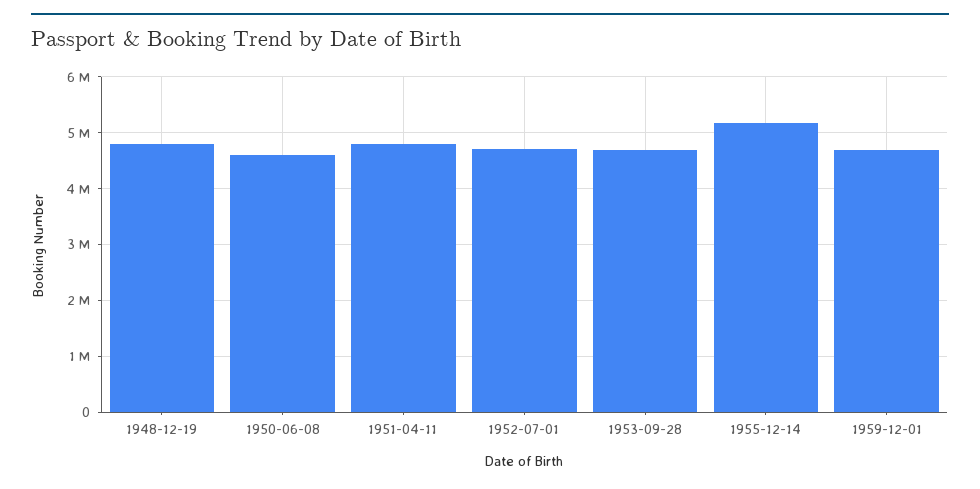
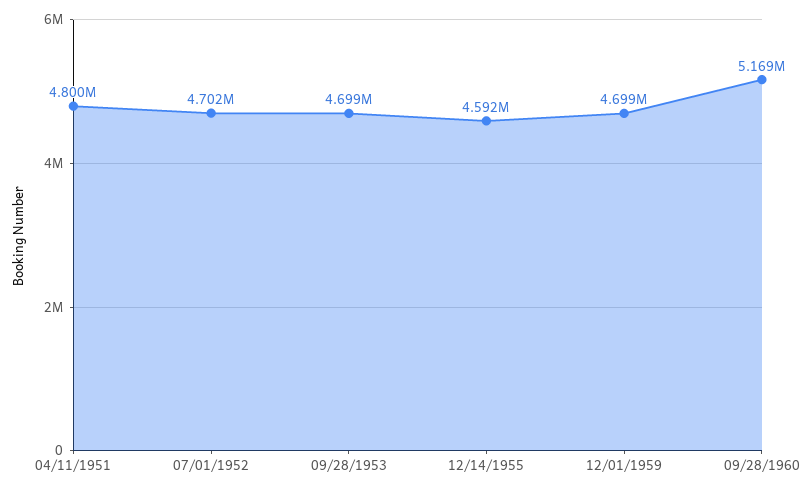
1948-12-19: 4800000 -> none
1950-06-08: 4600000 -> none
1955-12-14: 5200000 -> 4592000
09/28/1960: none -> 5169000

